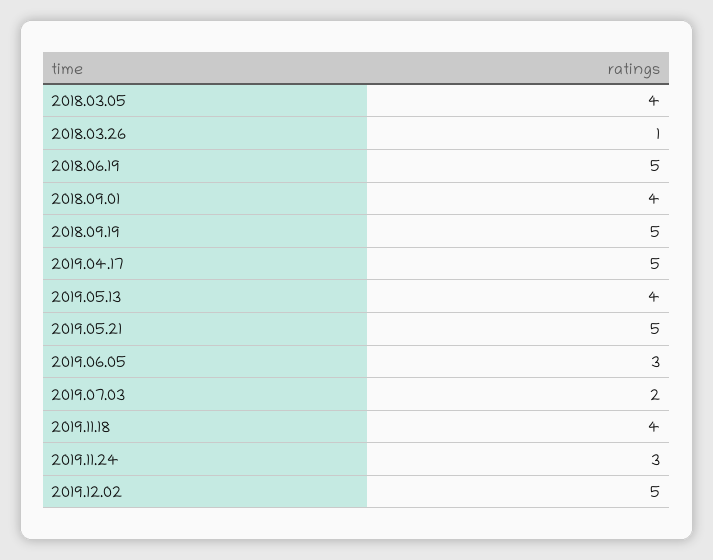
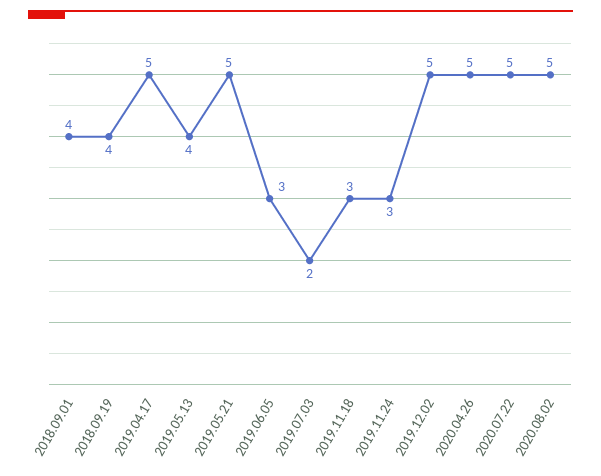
2018.03.05: 4 -> none
2018.03.26: 1 -> none
2018.06.19: 5 -> none
2018.09.19: 5 -> 4
2019.11.18: 4 -> 3
2020.04.26: none -> 5
2020.07.22: none -> 5
2020.08.02: none -> 5

